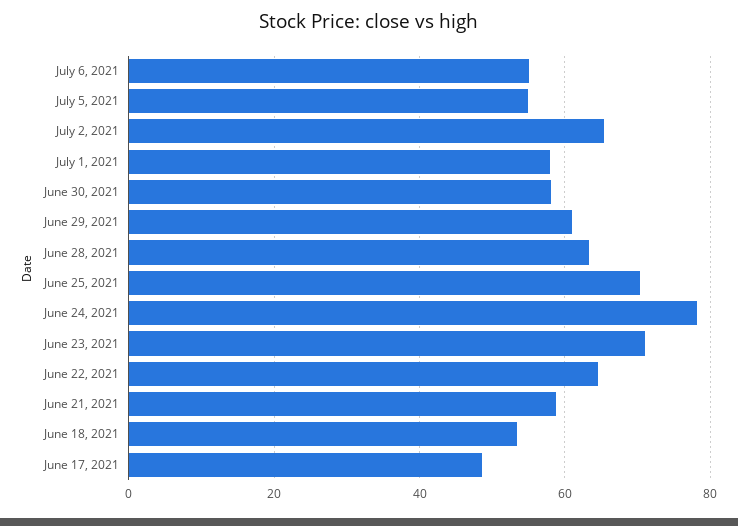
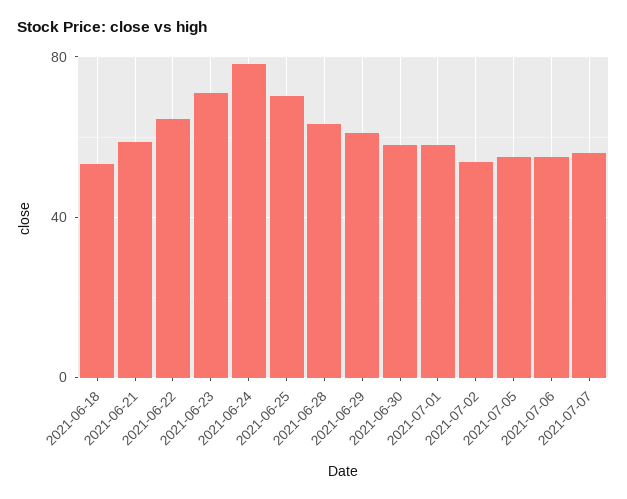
July 2, 2021: 66 -> 55
June 17, 2021: 48 -> none
2021-07-07: none -> 55

